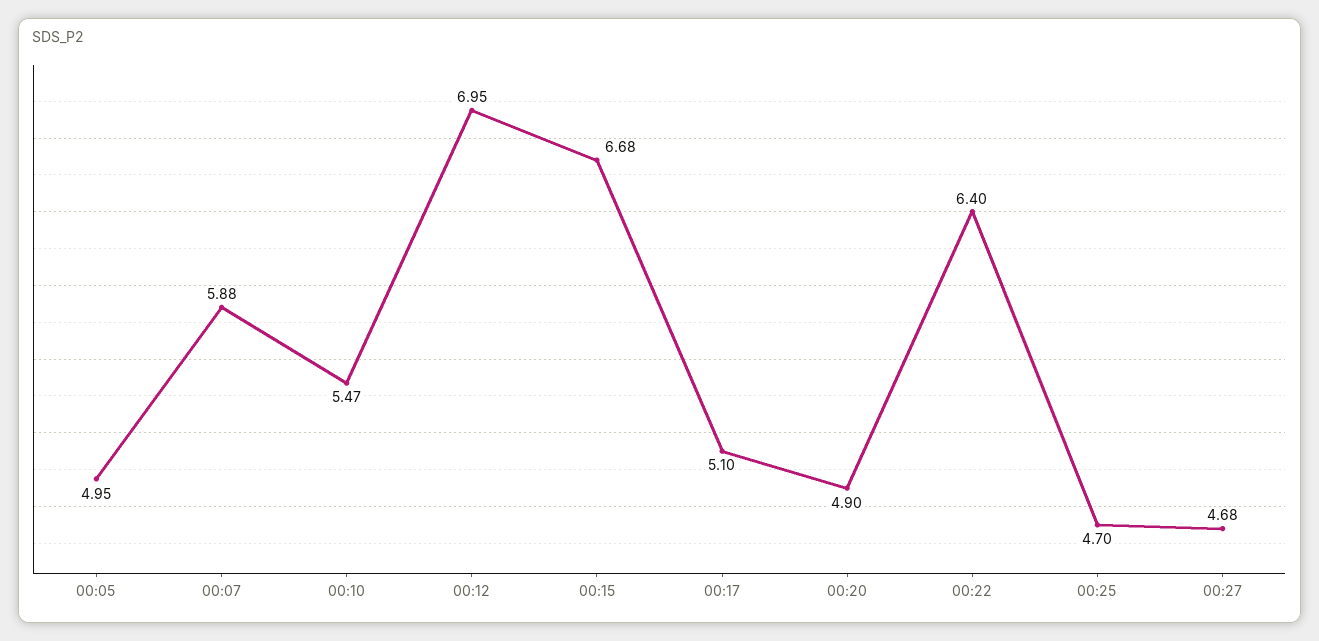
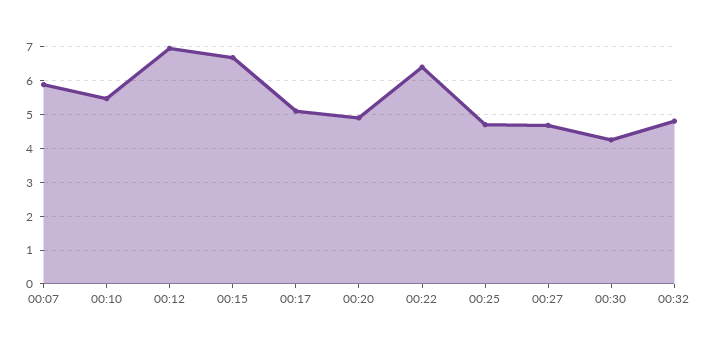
00:05: 4.95 -> none
00:30: none -> 4.2
00:32: none -> 4.8

